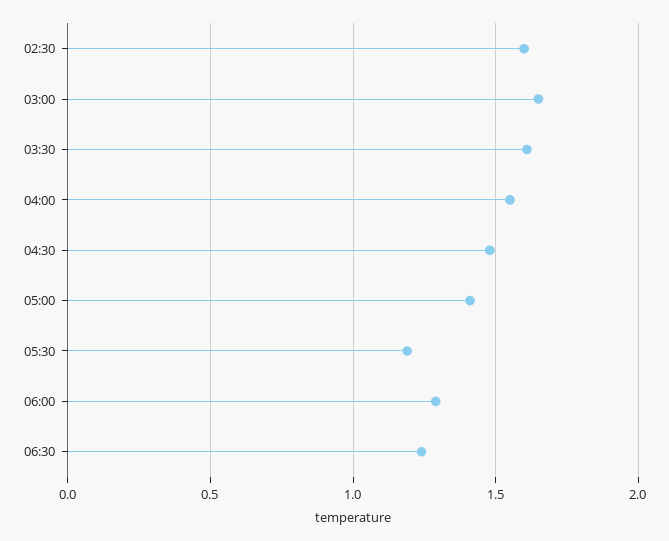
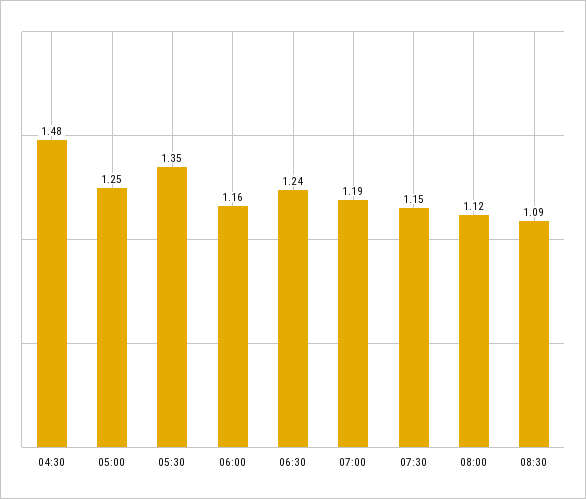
02:30: 1.6 -> none
03:00: 1.65 -> none
03:30: 1.6 -> none
04:00: 1.55 -> none
05:00: 1.4 -> 1.25
05:30: 1.2 -> 1.35
06:00: 1.3 -> 1.16
07:00: none -> 1.19
07:30: none -> 1.15
08:00: none -> 1.12
08:30: none -> 1.09

